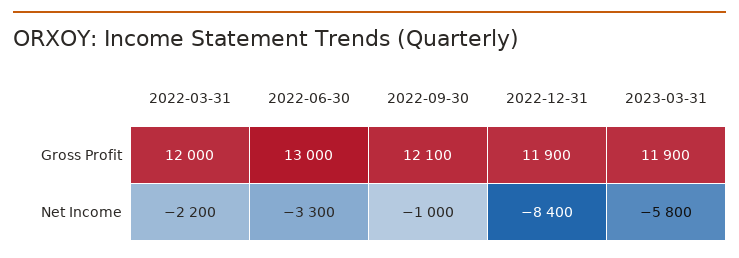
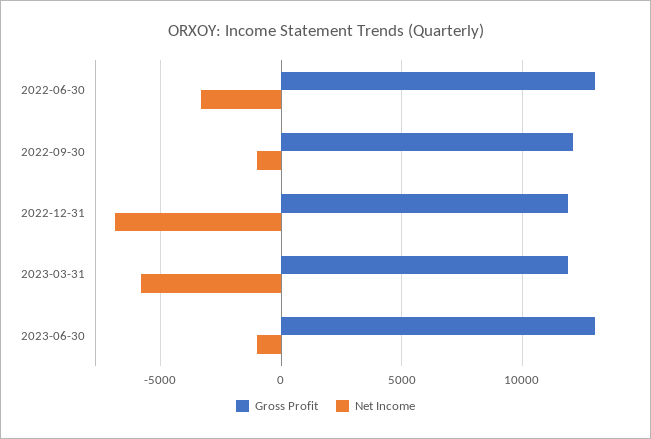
Gross Profit, 2022-03-31: 12000 -> none
Net Income, 2022-03-31: -2200 -> none
Net Income, 2022-12-31: -8400 -> -7000
Gross Profit, 2023-06-30: none -> 13000
Net Income, 2023-06-30: none -> -1000

